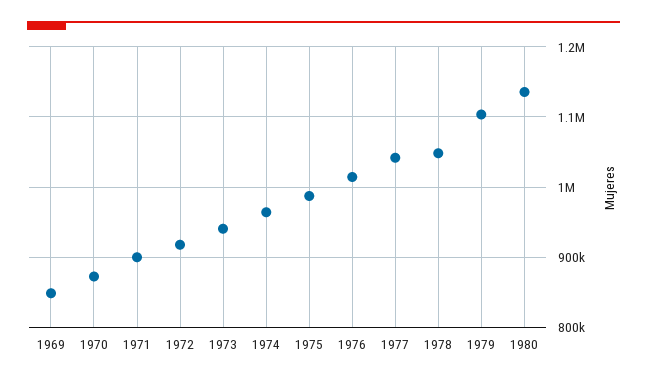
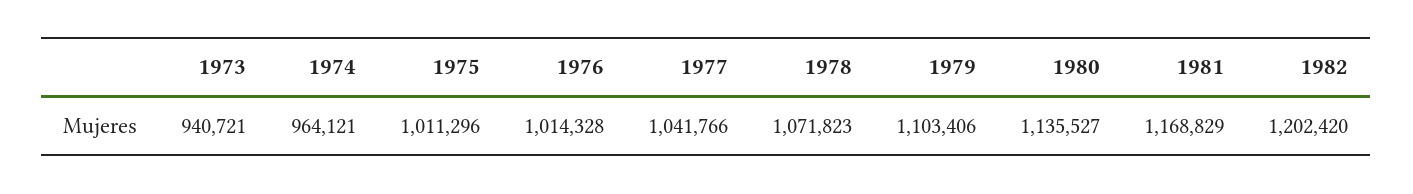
1969: 850000 -> none
1970: 870000 -> none
1971: 900000 -> none
1972: 920000 -> none
1975: 990000 -> 1011296
1978: 1050000 -> 1071823
1981: none -> 1168829
1982: none -> 1202420

